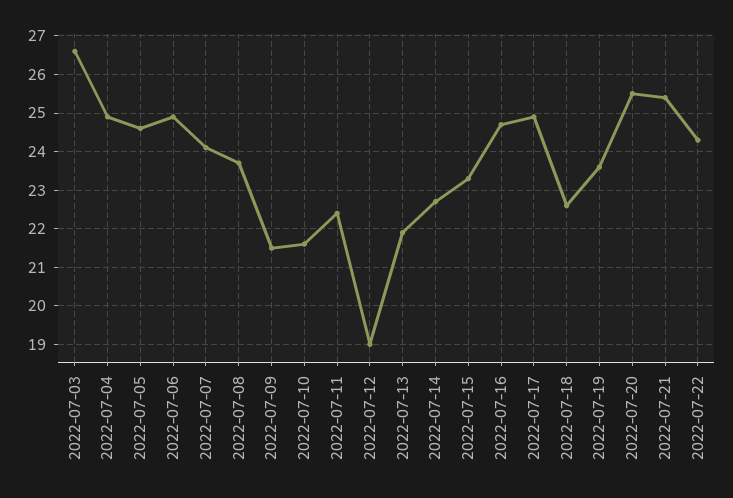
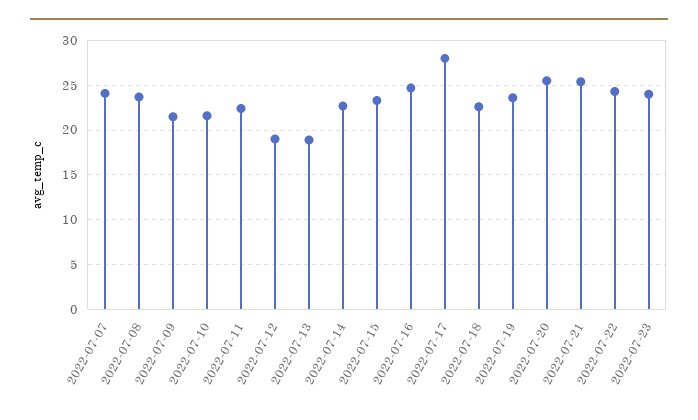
2022-07-03: 26.5 -> none
2022-07-04: 25 -> none
2022-07-05: 24.5 -> none
2022-07-06: 25 -> none
2022-07-13: 22 -> 19
2022-07-17: 25 -> 28
2022-07-23: none -> 24

